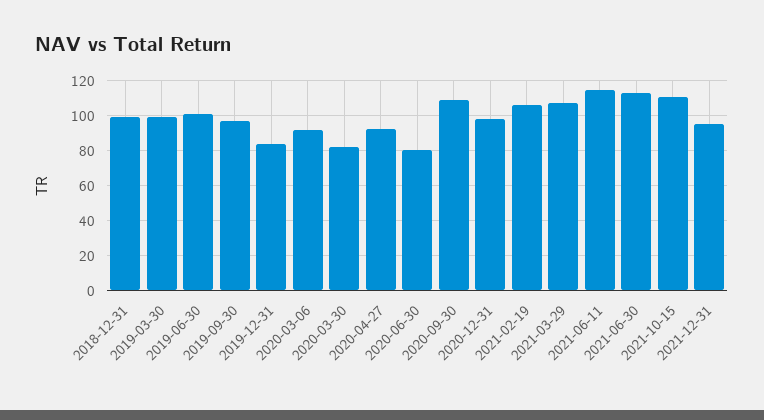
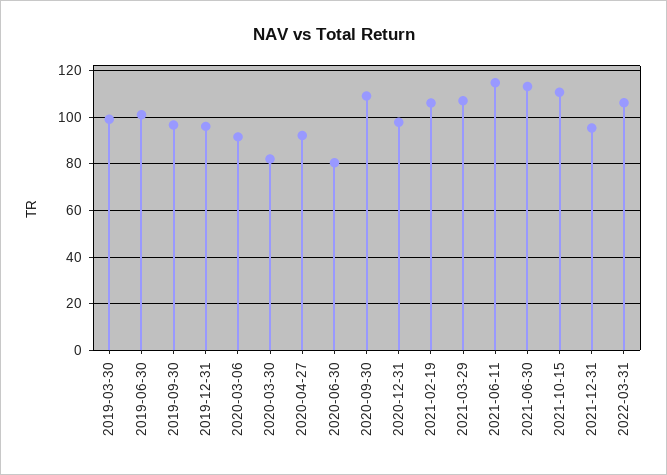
2018-12-31: 100 -> none
2019-12-31: 85 -> 95
2022-03-31: none -> 105

